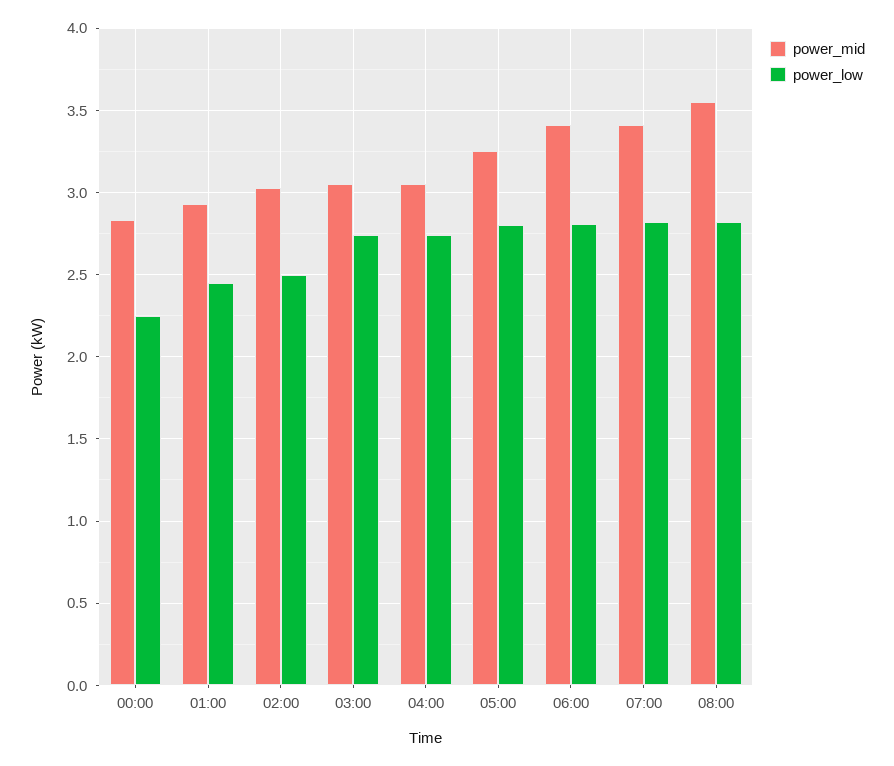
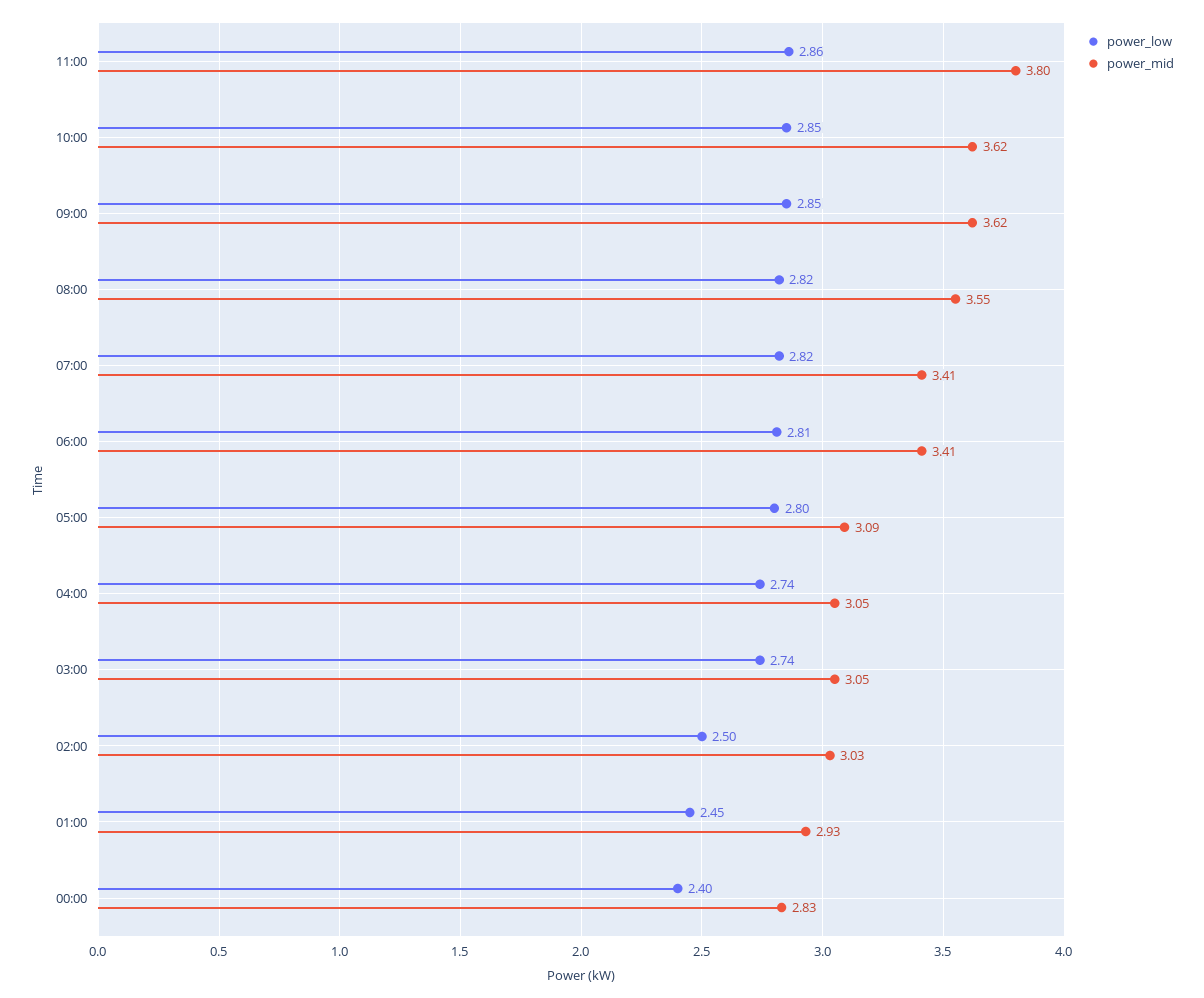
power_low, 00:00: 2.25 -> 2.4
power_mid, 05:00: 3.25 -> 3.09
power_low, 11:00: none -> 2.86
power_mid, 11:00: none -> 3.8
power_low, 10:00: none -> 2.85
power_mid, 10:00: none -> 3.62
power_low, 09:00: none -> 2.85
power_mid, 09:00: none -> 3.62

